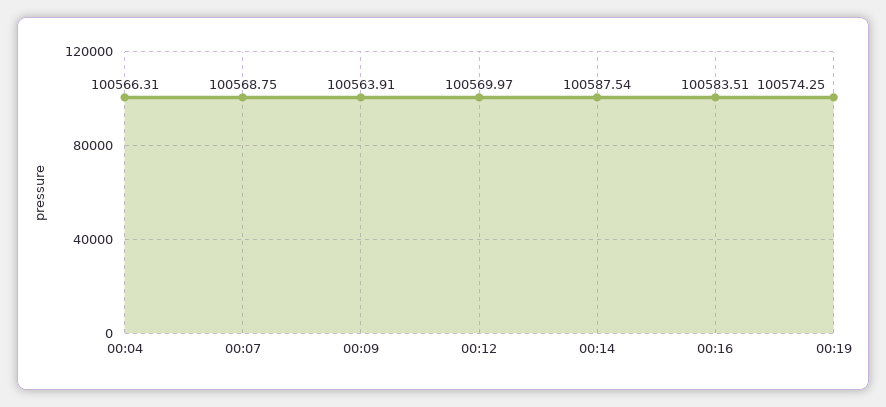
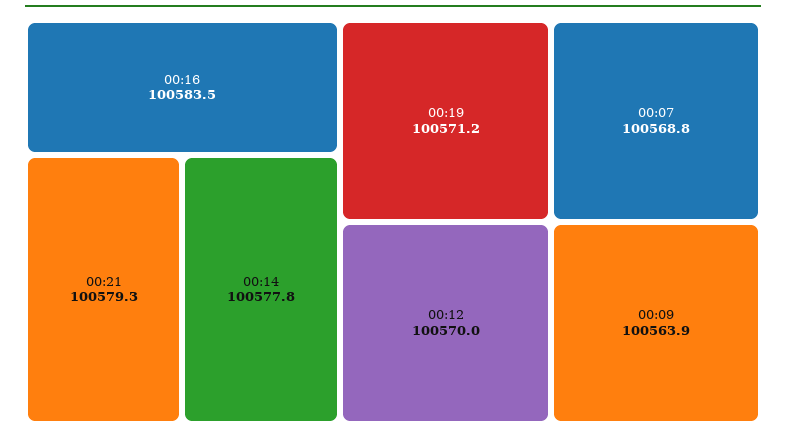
00:04: 100566.31 -> none
00:14: 100587.54 -> 100577.8
00:19: 100574.25 -> 100571.2
00:21: none -> 100579.3

